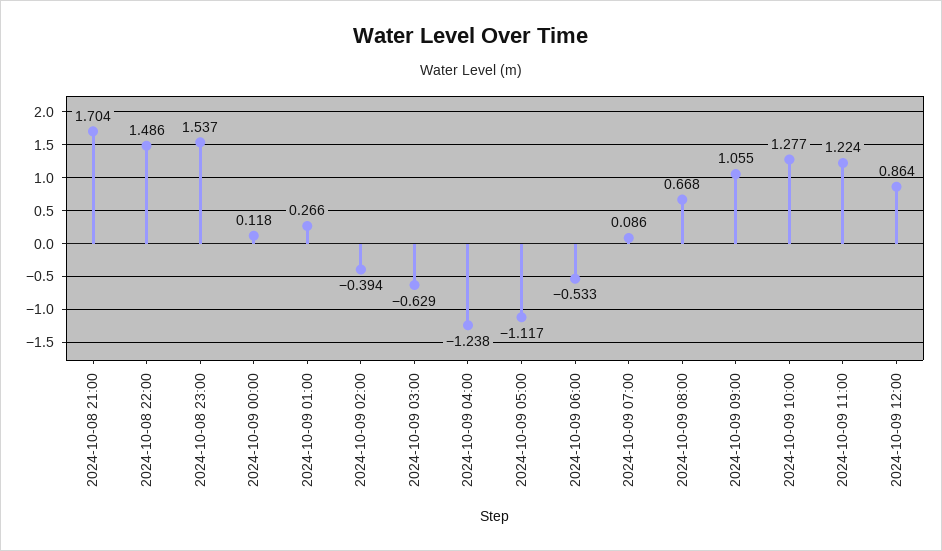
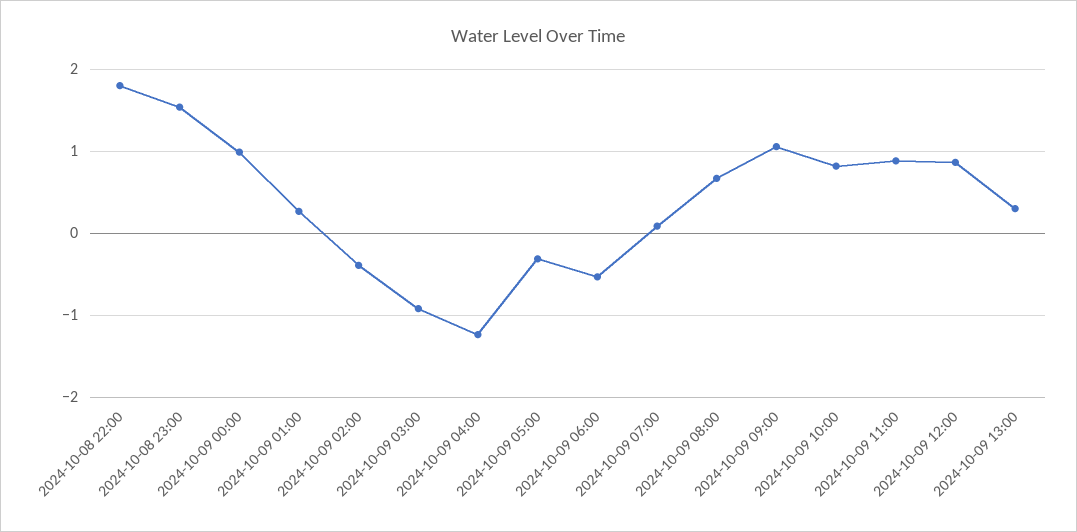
2024-10-08 21:00: 1.704 -> none
2024-10-08 22:00: 1.486 -> 1.8
2024-10-09 00:00: 0.118 -> 1
2024-10-09 03:00: -0.629 -> -0.9
2024-10-09 05:00: -1.117 -> -0.3
2024-10-09 10:00: 1.277 -> 0.8
2024-10-09 11:00: 1.224 -> 0.9
2024-10-09 13:00: none -> 0.3

